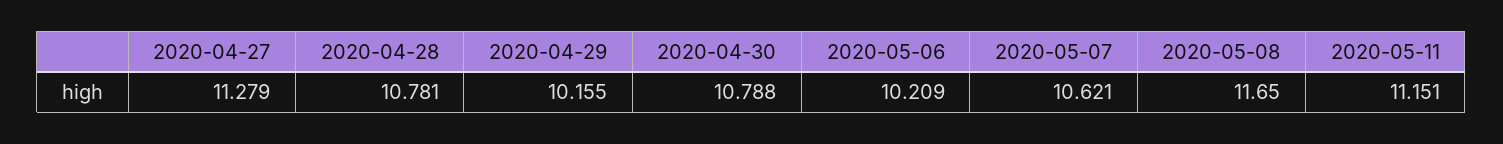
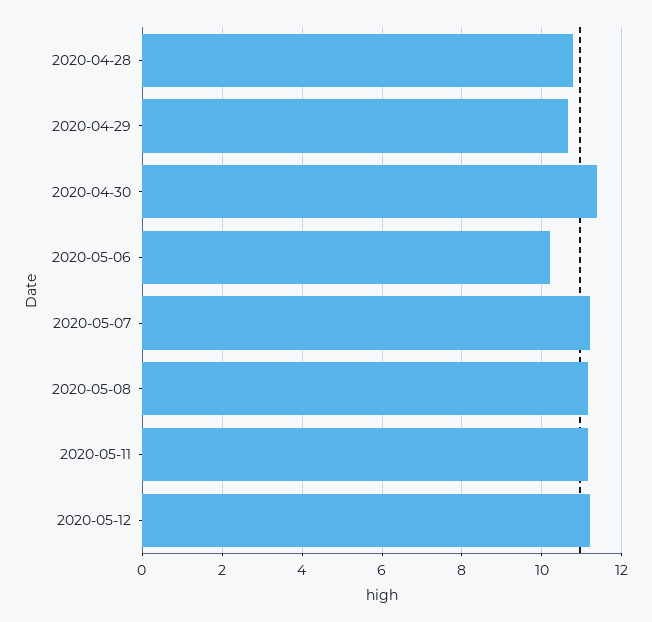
2020-04-27: 11.279 -> none
2020-04-29: 10.155 -> 10.6
2020-04-30: 10.788 -> 11.4
2020-05-07: 10.621 -> 11.2
2020-05-08: 11.65 -> 11.2
2020-05-12: none -> 11.2

